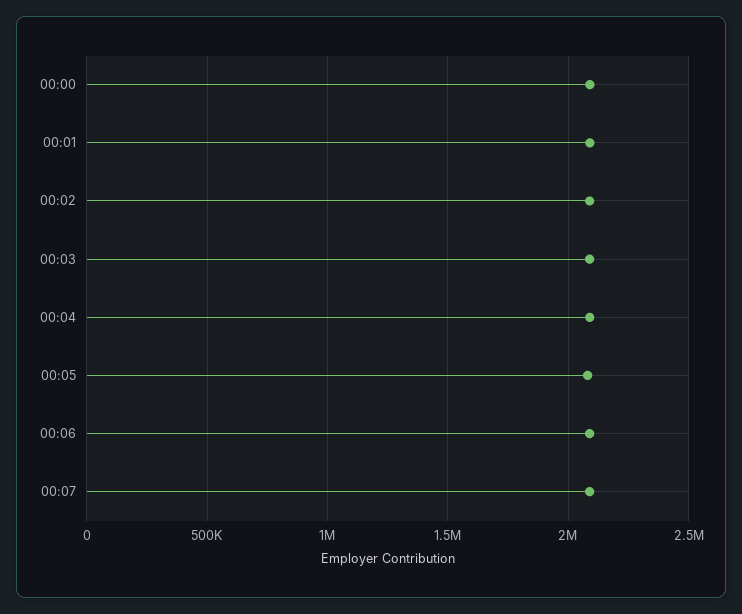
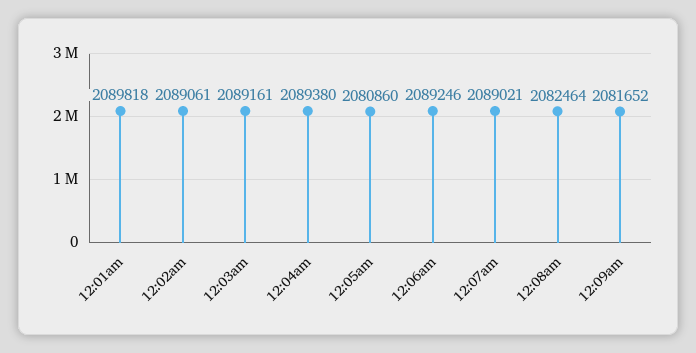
00:00: 2100000 -> none
12:08am: none -> 2082464
12:09am: none -> 2081652

